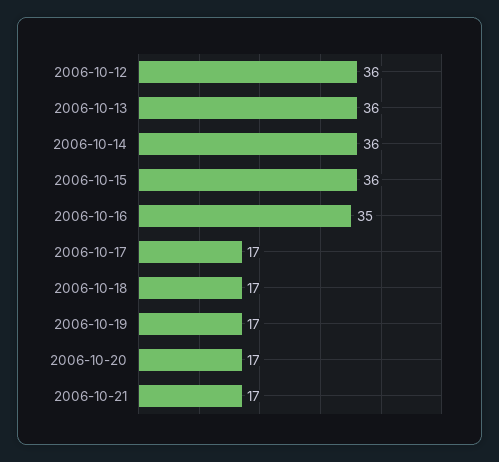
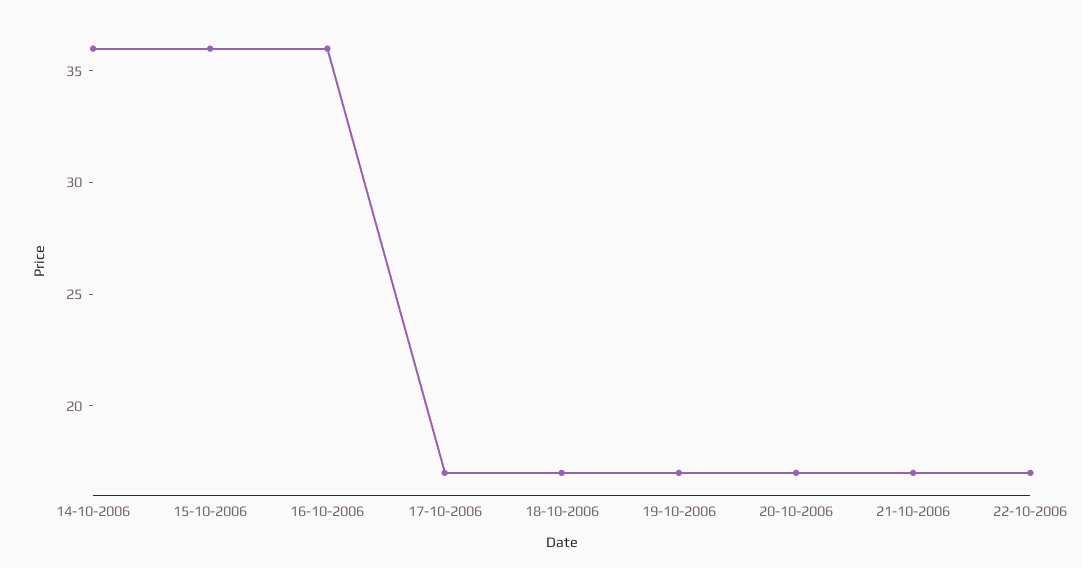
2006-10-12: 36 -> none
2006-10-13: 36 -> none
2006-10-16: 35 -> 36
22-10-2006: none -> 17

